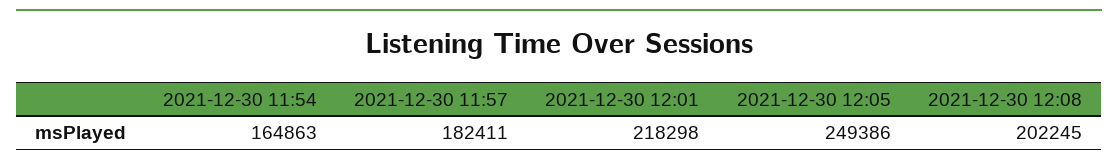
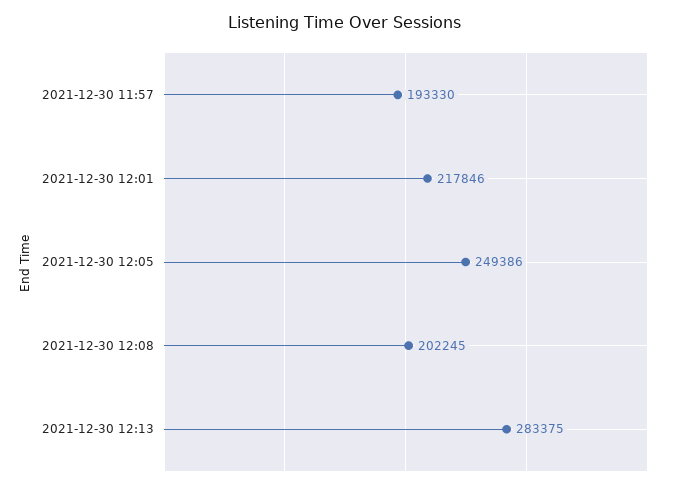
2021-12-30 11:54: 164863 -> none
2021-12-30 11:57: 182411 -> 193330
2021-12-30 12:01: 218298 -> 217846
2021-12-30 12:13: none -> 283375

